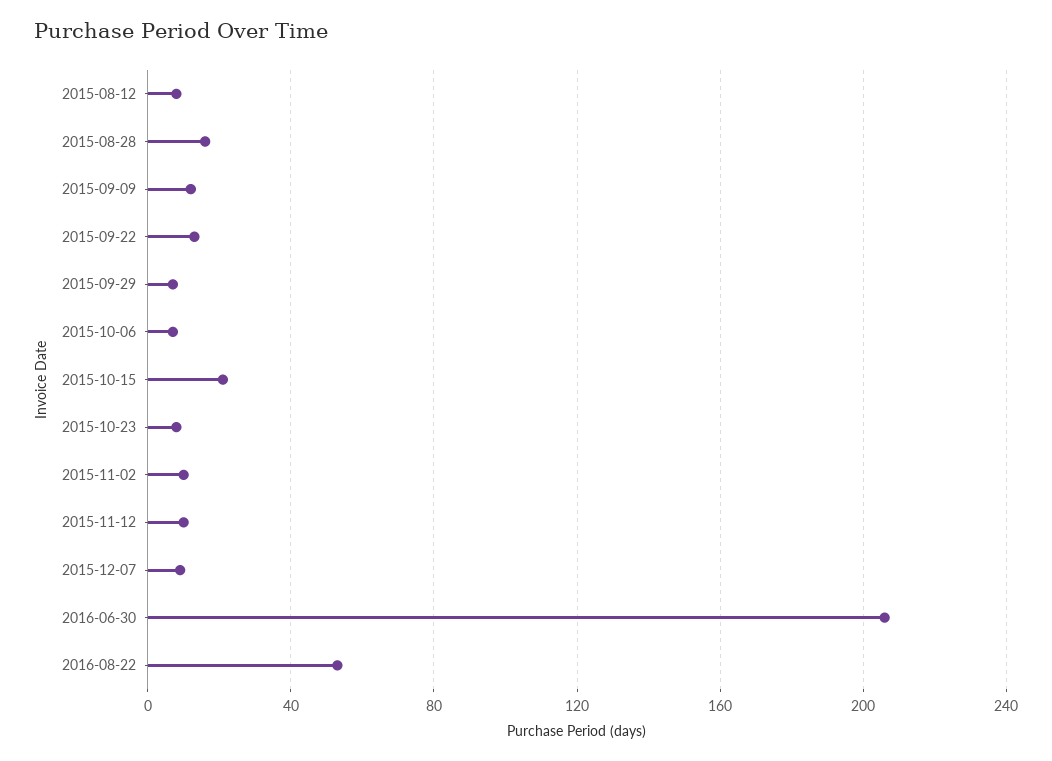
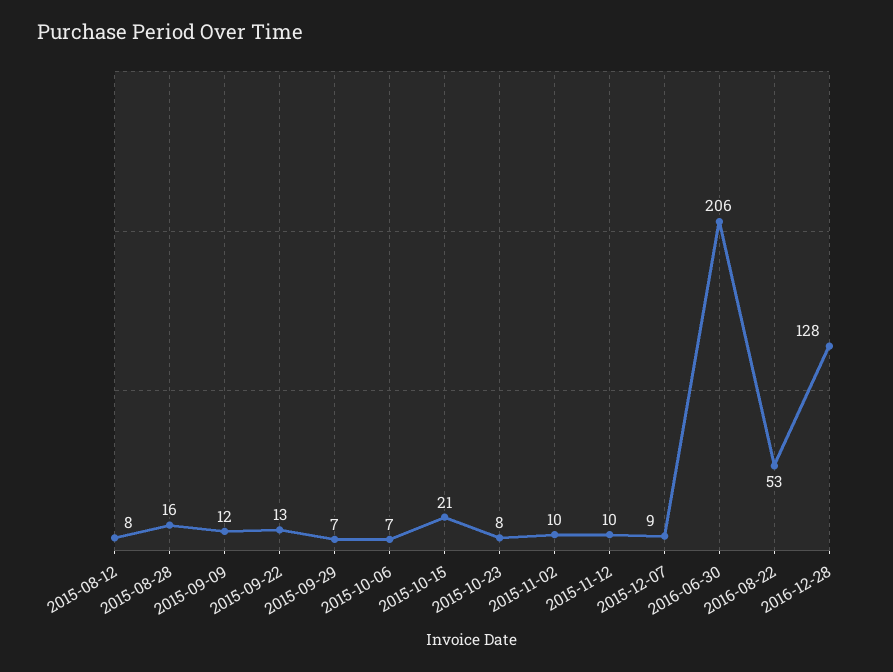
2016-12-28: none -> 128

